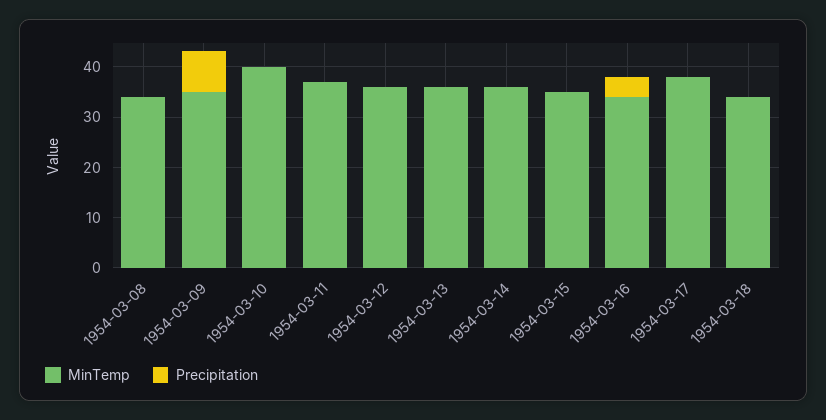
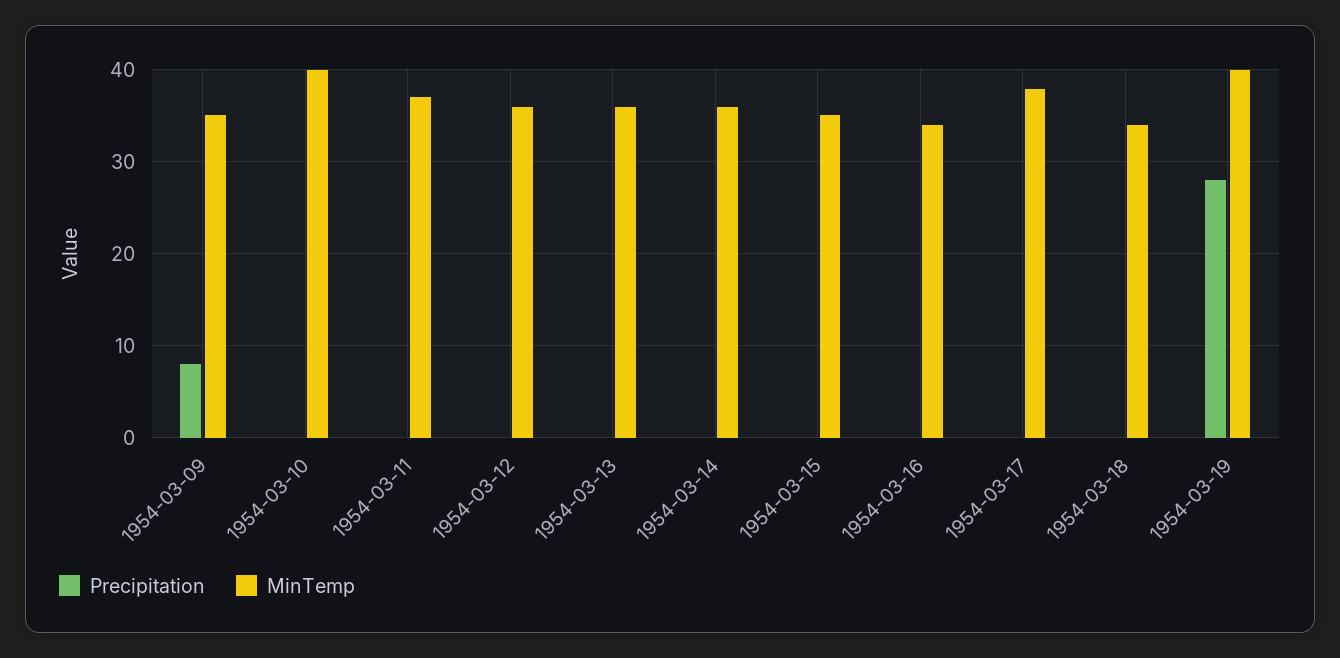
MinTemp, 1954-03-08: 34 -> none
Precipitation, 1954-03-08: 0 -> none
Precipitation, 1954-03-16: 4 -> 0
Precipitation, 1954-03-19: none -> 28
MinTemp, 1954-03-19: none -> 40

